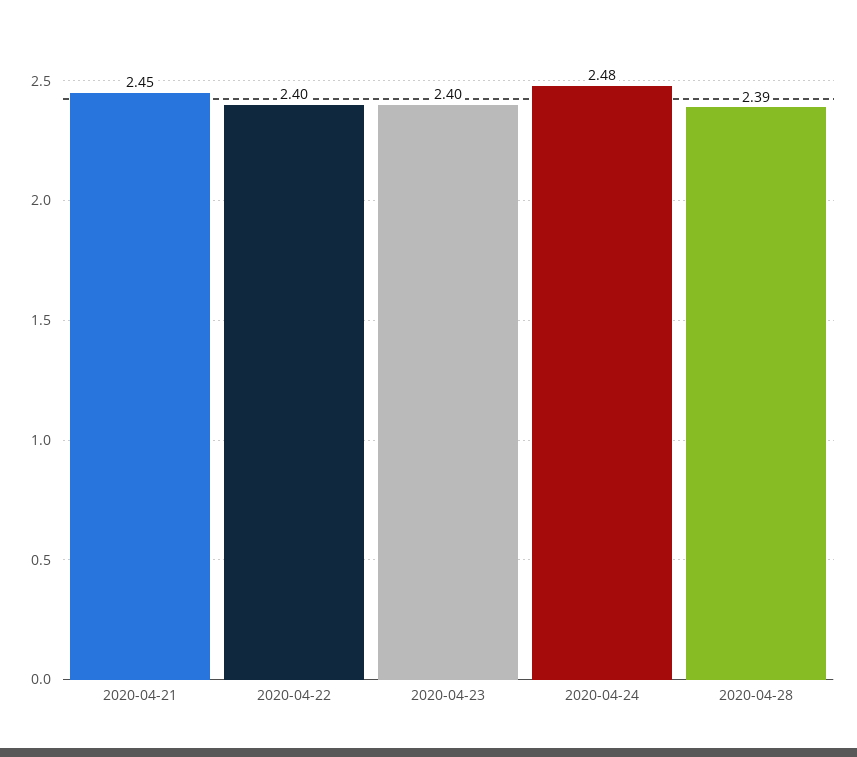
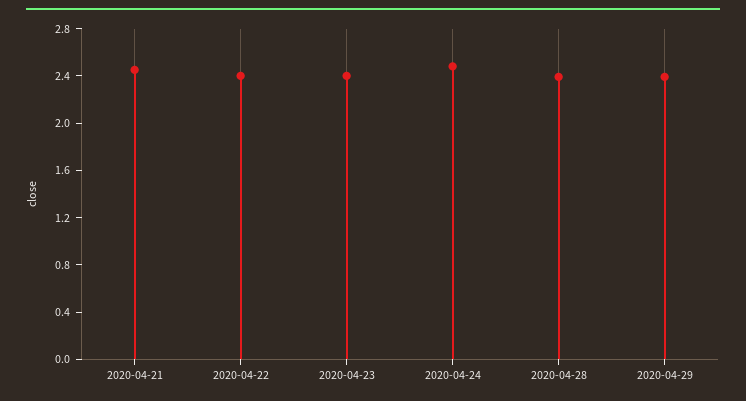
2020-04-29: none -> 2.4

